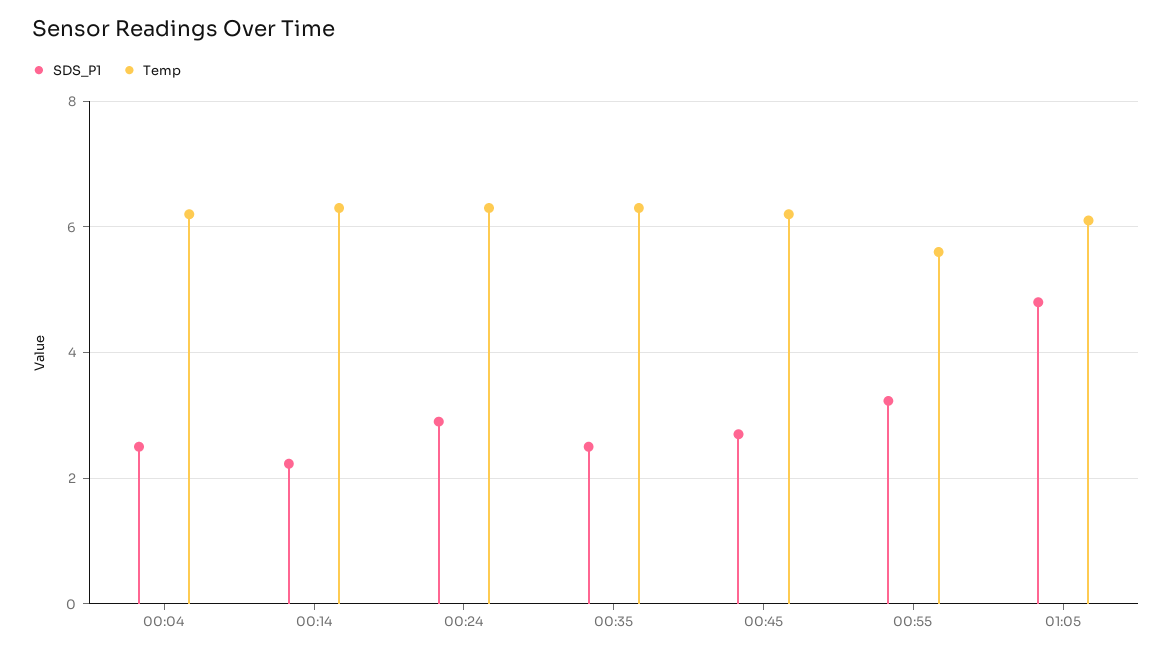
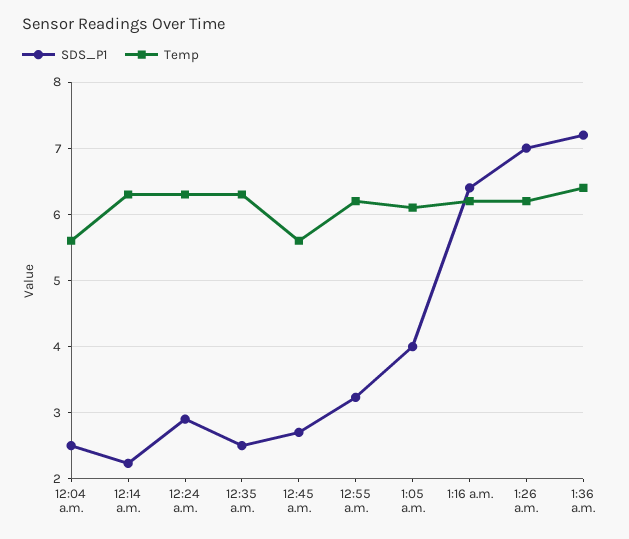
Temp, 00:04: 6.2 -> 5.6
Temp, 00:45: 6.2 -> 5.6
Temp, 00:55: 5.6 -> 6.2
SDS_P1, 01:05: 4.8 -> 4
SDS_P1, 1:16 a.m.: none -> 6.4
Temp, 1:16 a.m.: none -> 6.2
SDS_P1, 1:26 a.m.: none -> 7
Temp, 1:26 a.m.: none -> 6.2
SDS_P1, 1:36 a.m.: none -> 7.2
Temp, 1:36 a.m.: none -> 6.4

